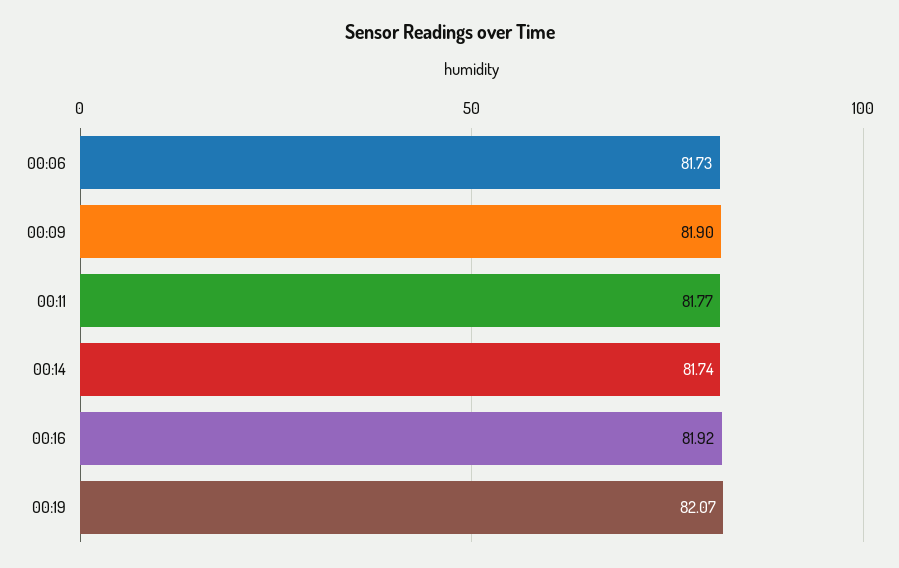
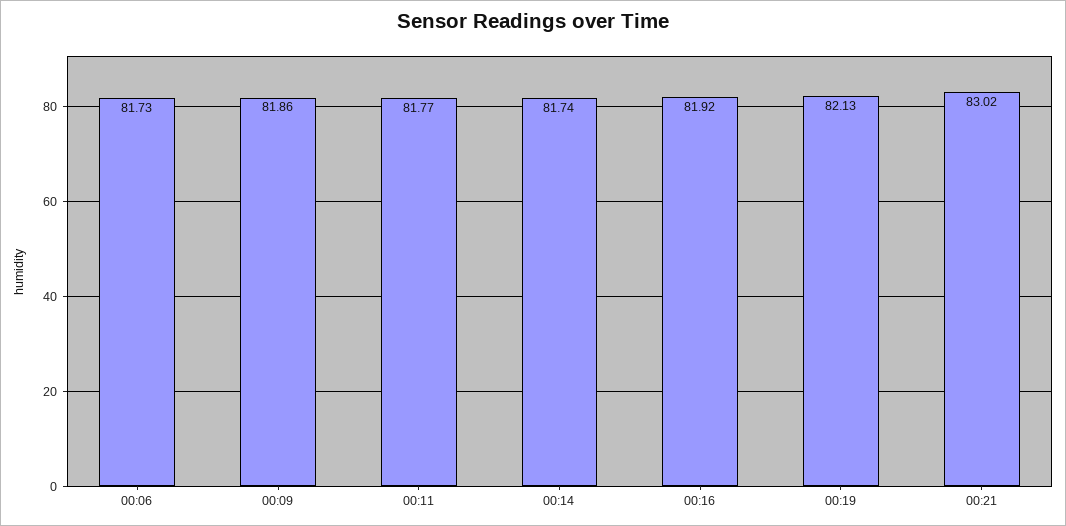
00:09: 81.9 -> 81.86
00:19: 82.07 -> 82.13
00:21: none -> 83.02

